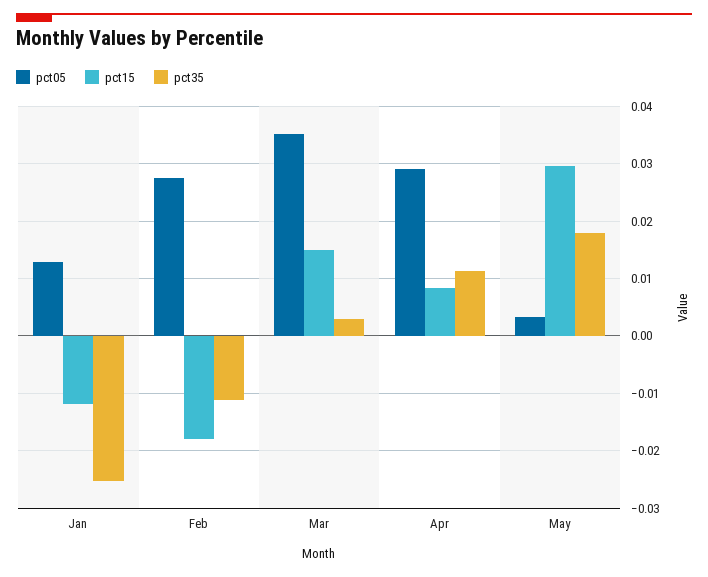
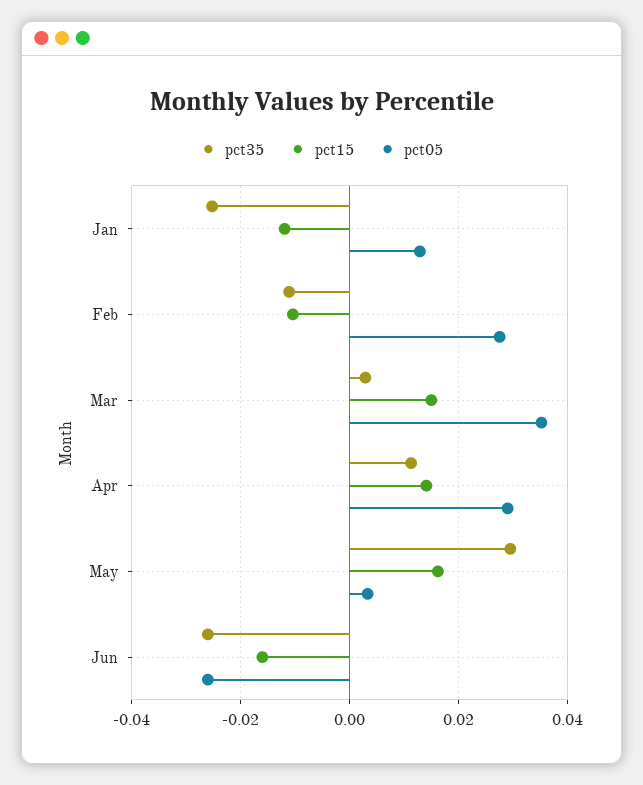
pct15, Feb: -0.018 -> -0.01
pct15, Apr: 0.008 -> 0.014
pct15, May: 0.03 -> 0.016
pct35, May: 0.018 -> 0.03
pct35, Jun: none -> -0.026
pct15, Jun: none -> -0.016
pct05, Jun: none -> -0.026

